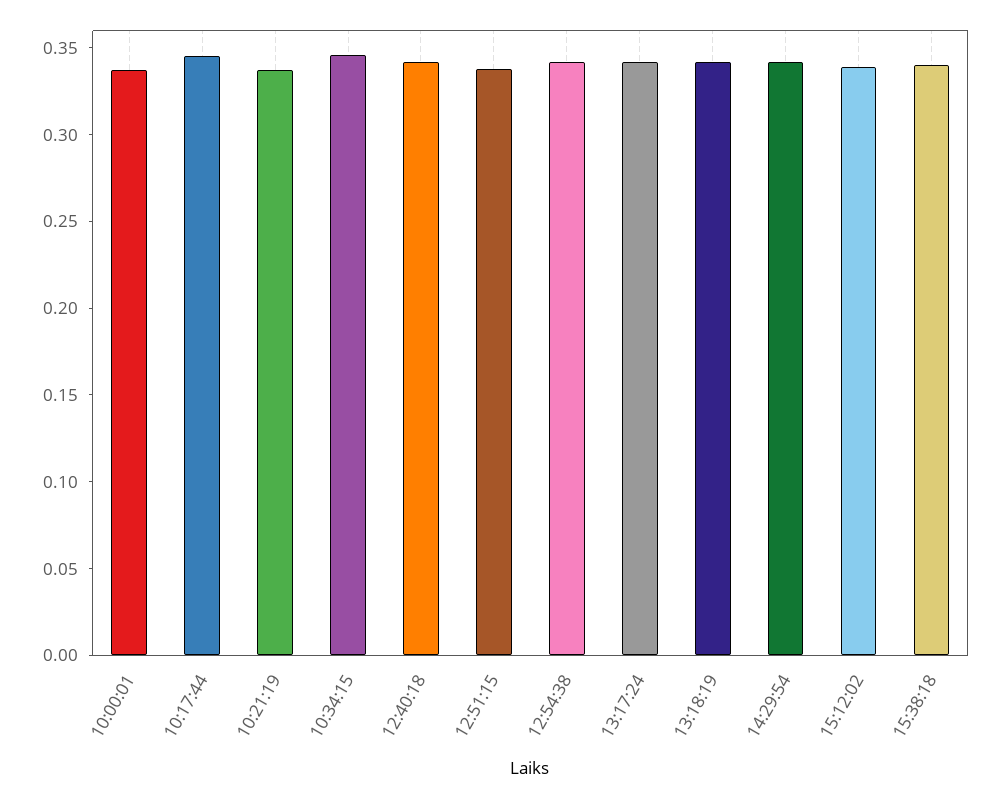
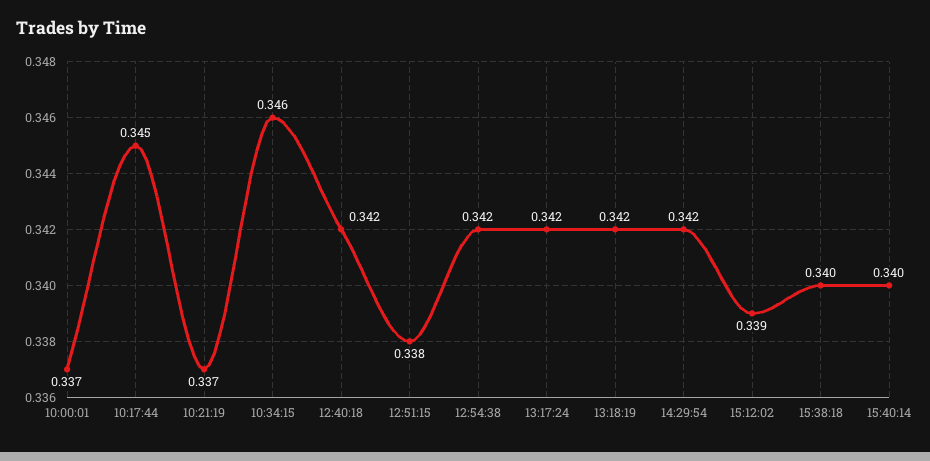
15:40:14: none -> 0.34

